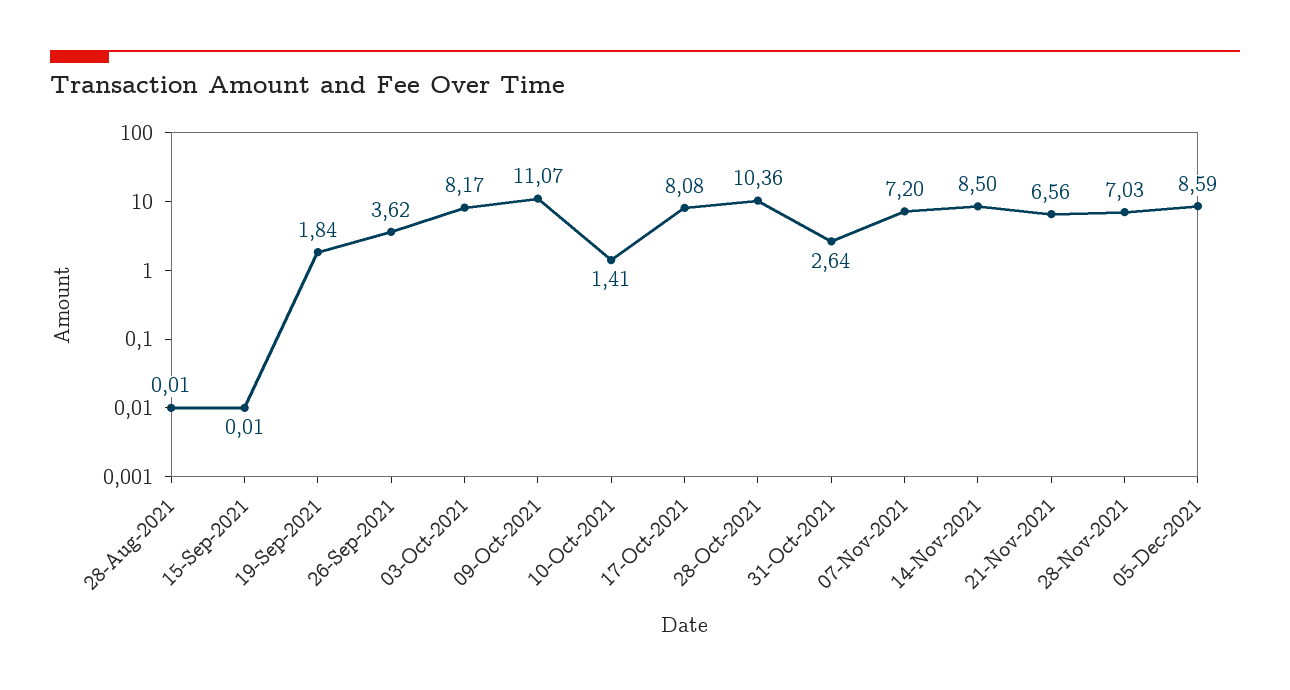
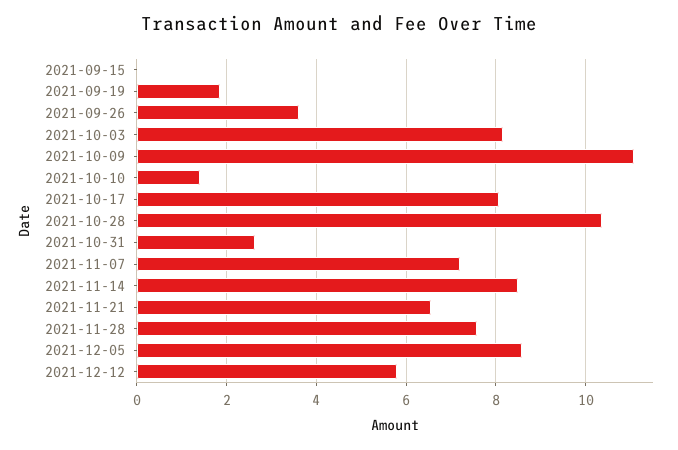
28-Aug-2021: 0.01 -> none
28-Nov-2021: 7.03 -> 7.6
2021-12-12: none -> 5.8

